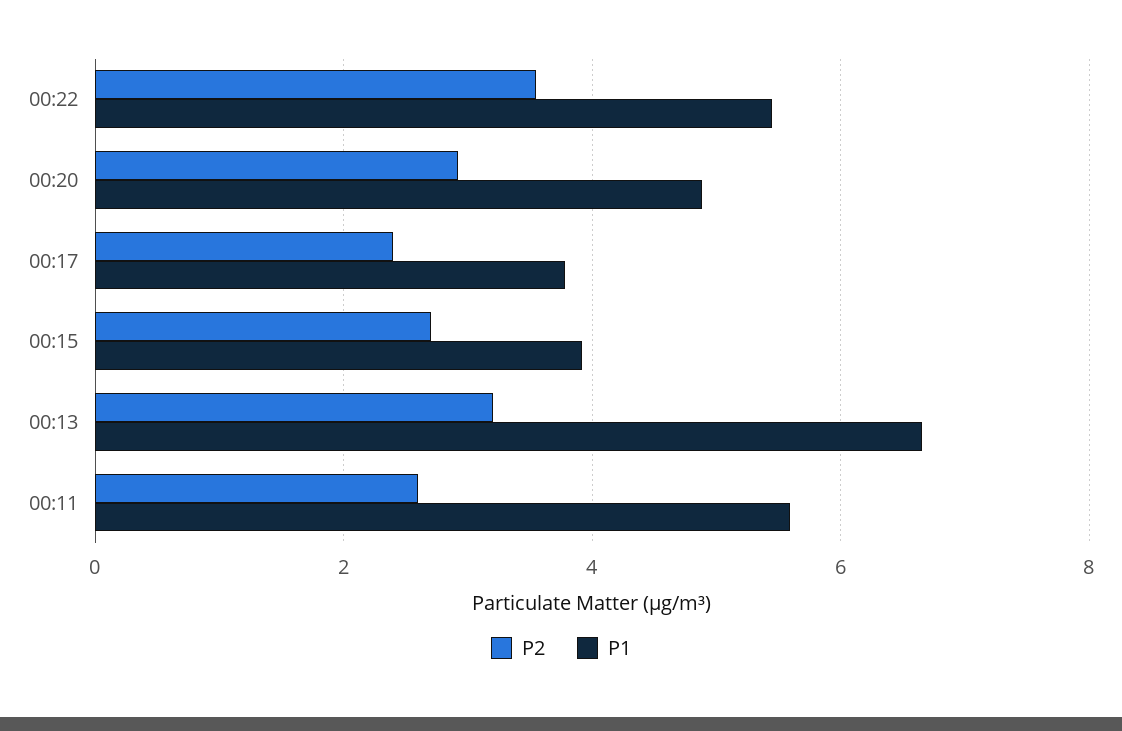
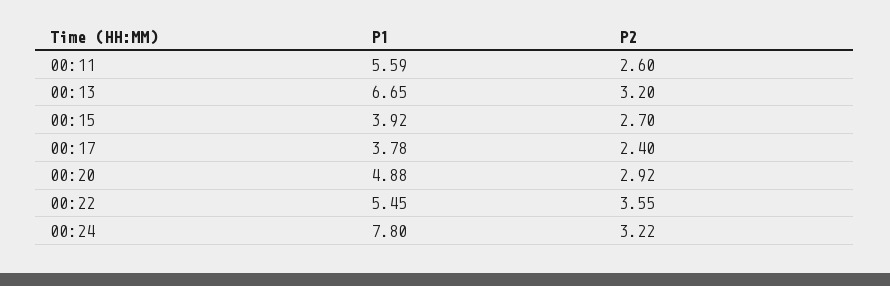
P1, 00:24: none -> 7.8
P2, 00:24: none -> 3.22

